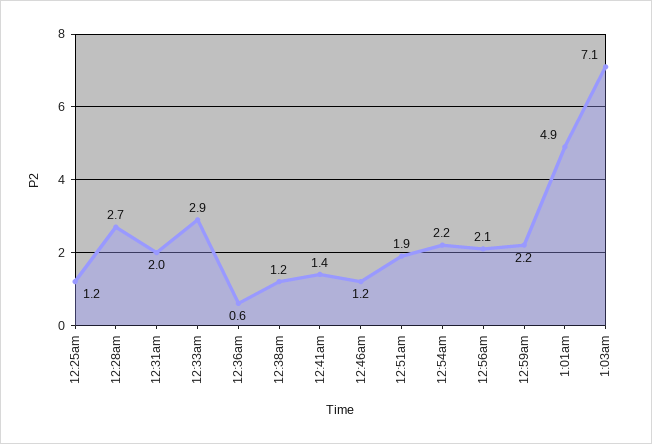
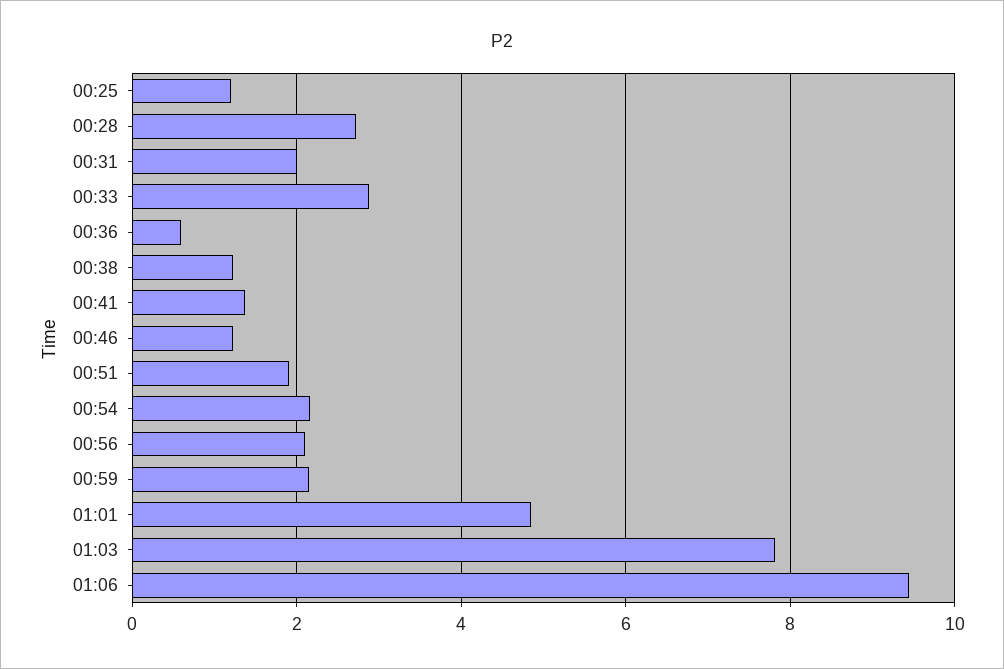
1:03am: 7.1 -> 7.8
01:06: none -> 9.4

